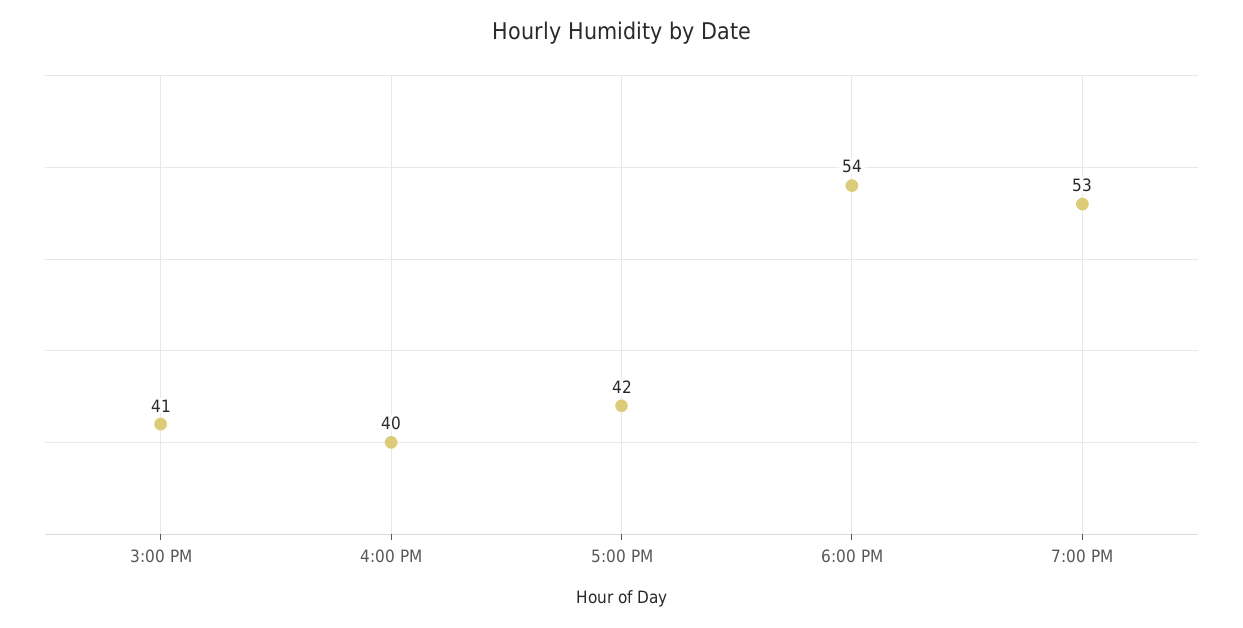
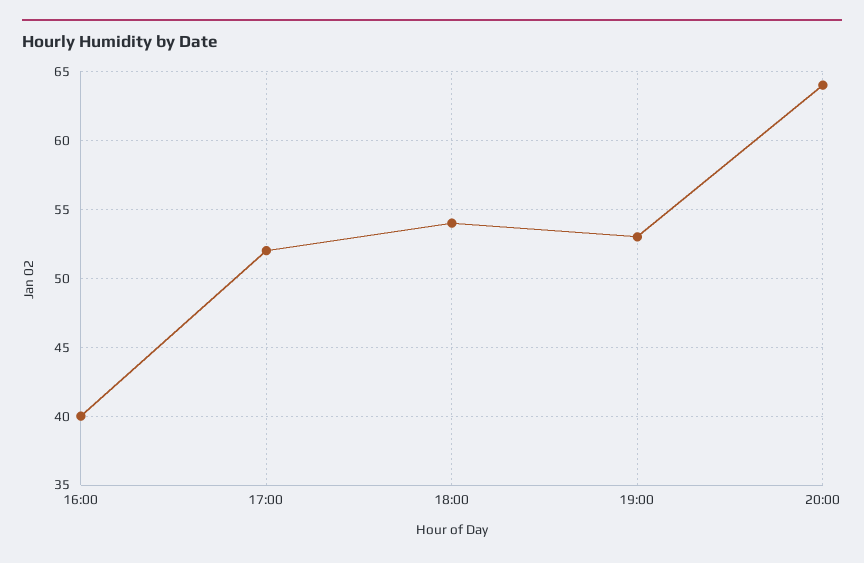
3:00 PM: 41 -> none
5:00 PM: 42 -> 52
20:00: none -> 64

